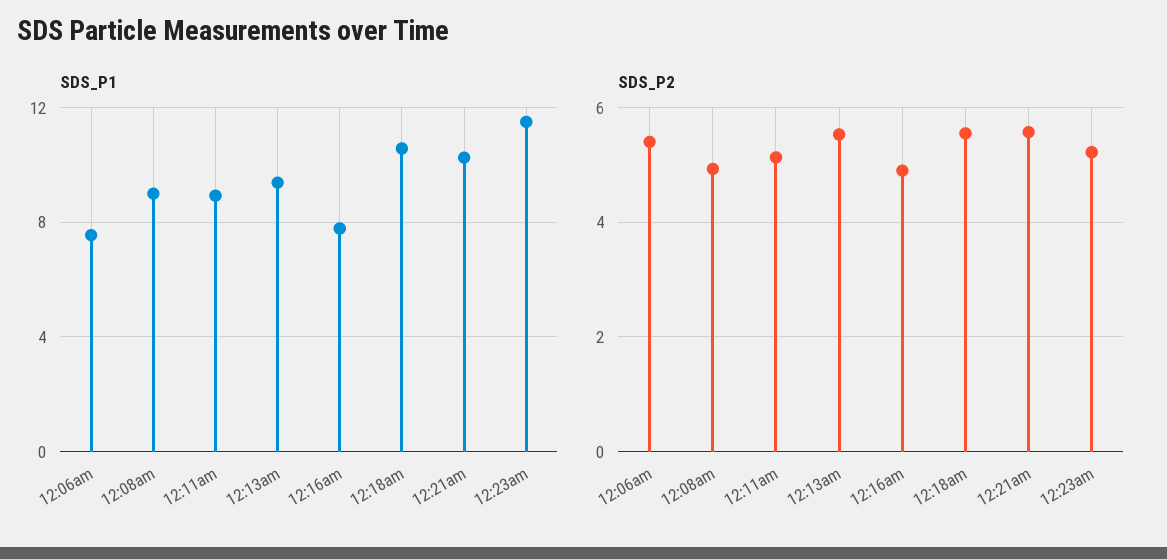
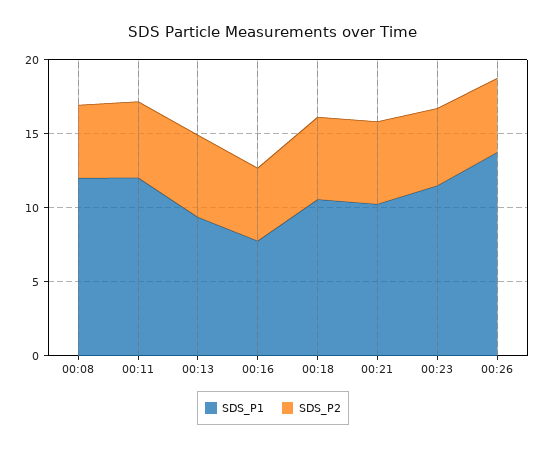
SDS_P1, 12:06am: 7.5 -> none
SDS_P1, 12:08am: 9 -> 12
SDS_P1, 12:11am: 9 -> 12
SDS_P2, 12:06am: 5.4 -> none
SDS_P1, 00:26: none -> 14
SDS_P2, 00:26: none -> 5

